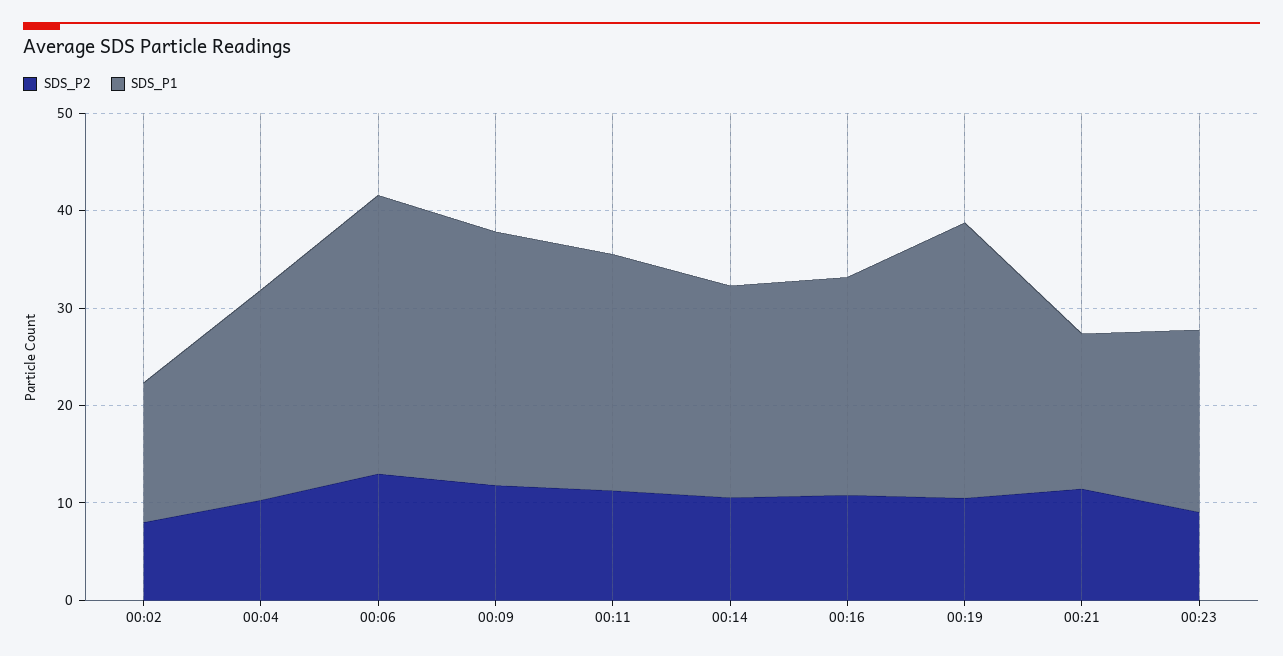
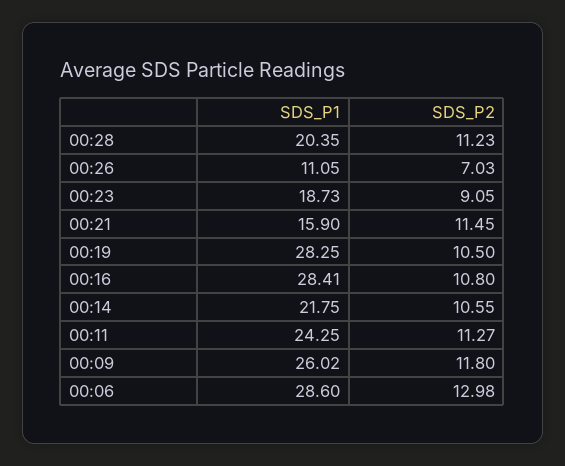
SDS_P2, 00:02: 8 -> none
SDS_P1, 00:02: 14 -> none
SDS_P2, 00:04: 10 -> none
SDS_P1, 00:04: 22 -> none
SDS_P1, 00:16: 22 -> 28.41
SDS_P1, 00:28: none -> 20.35
SDS_P2, 00:28: none -> 11.23
SDS_P1, 00:26: none -> 11.05
SDS_P2, 00:26: none -> 7.03

